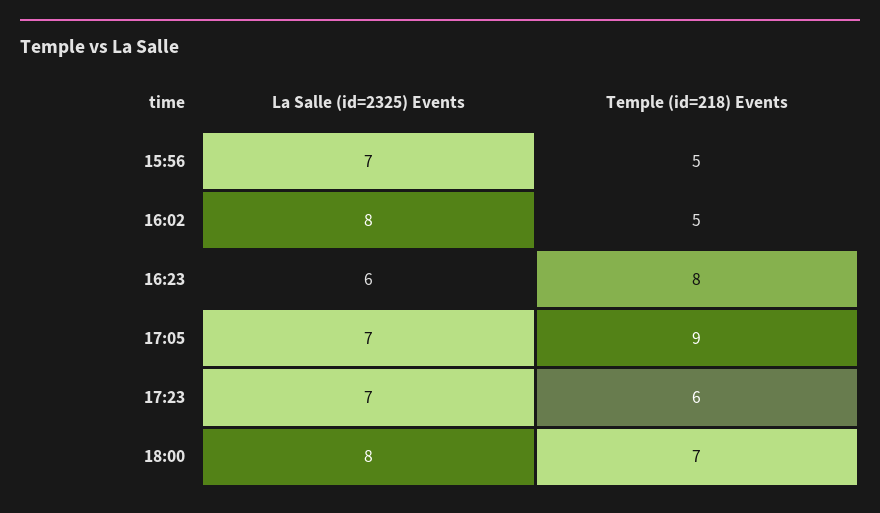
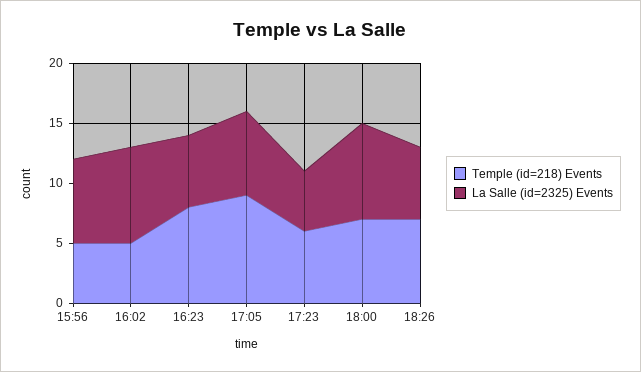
La Salle (id=2325) Events, 17:23: 7 -> 5
Temple (id=218) Events, 18:26: none -> 7
La Salle (id=2325) Events, 18:26: none -> 6

